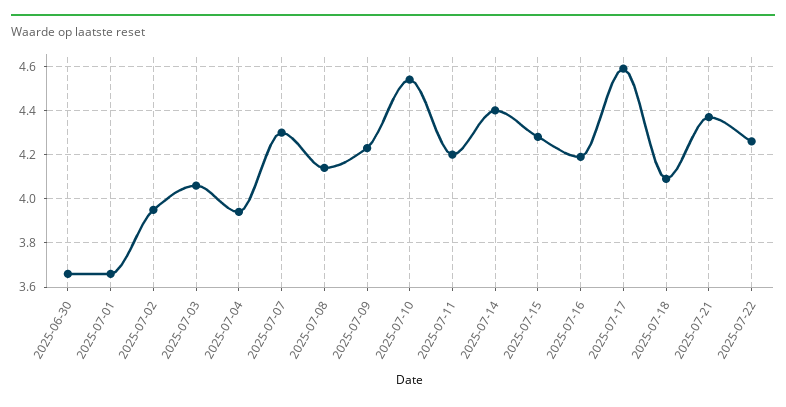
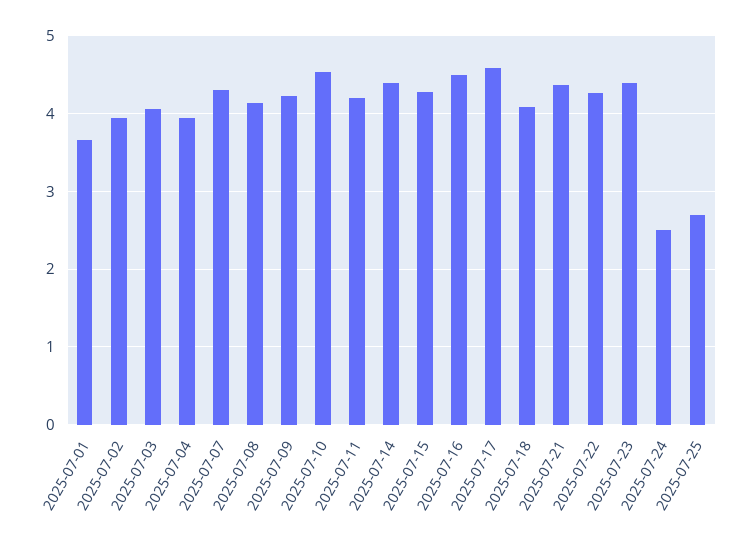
2025-06-30: 3.65 -> none
2025-07-16: 4.2 -> 4.5
2025-07-23: none -> 4.4
2025-07-24: none -> 2.5
2025-07-25: none -> 2.7

